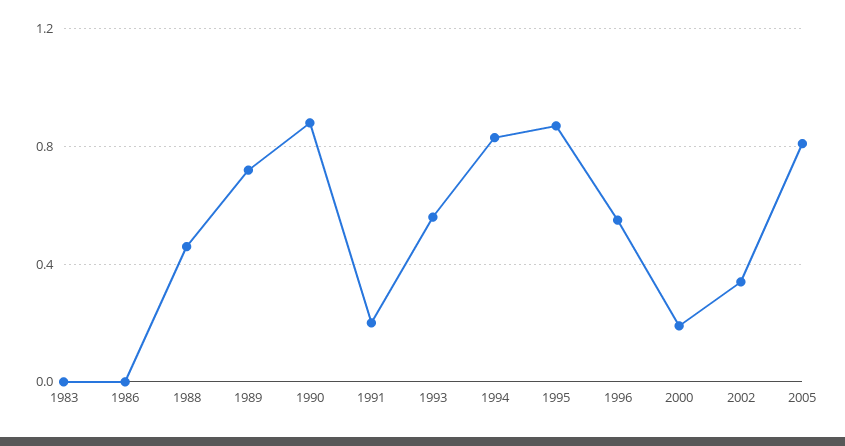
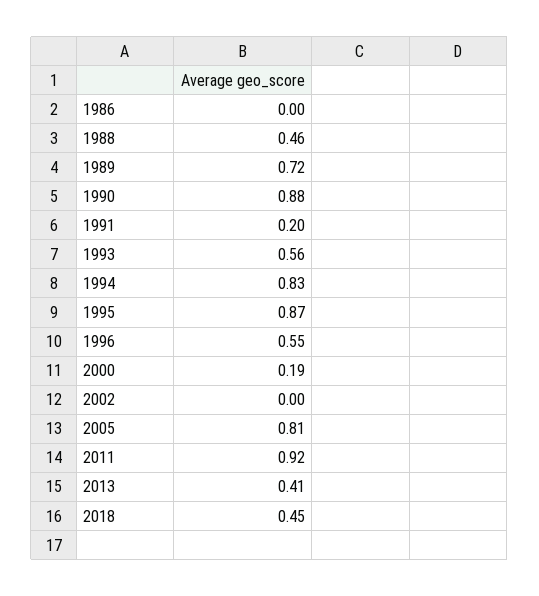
1983: 0 -> none
2002: 0.35 -> 0
2011: none -> 0.92
2013: none -> 0.41
2018: none -> 0.45

